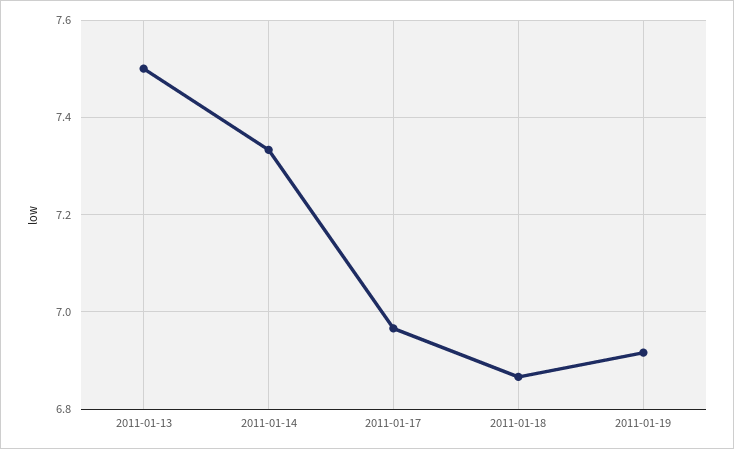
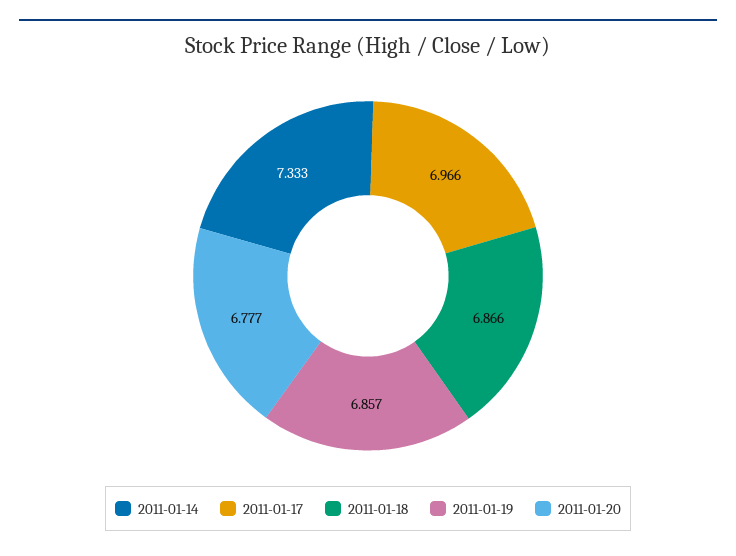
2011-01-13: 7.5 -> none
2011-01-19: 6.92 -> 6.857
2011-01-20: none -> 6.777

